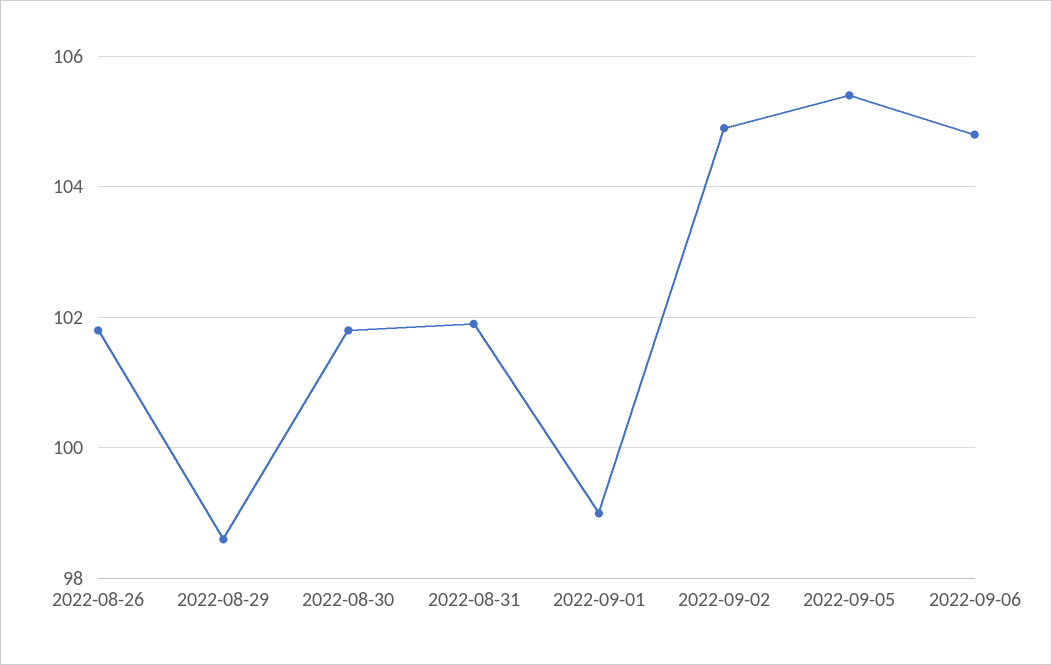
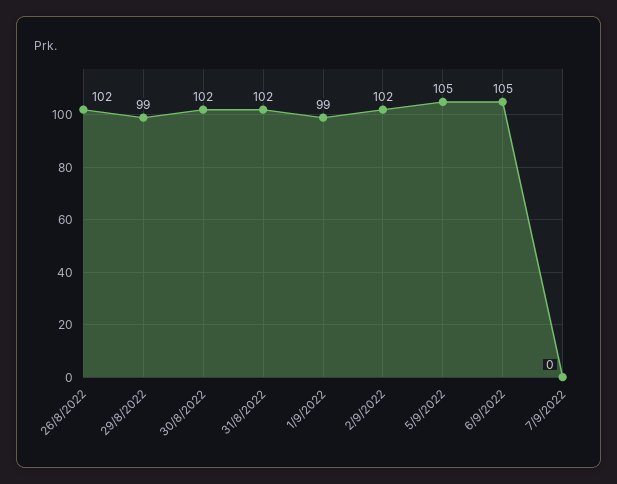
2022-09-02: 105 -> 102
7/9/2022: none -> 0

